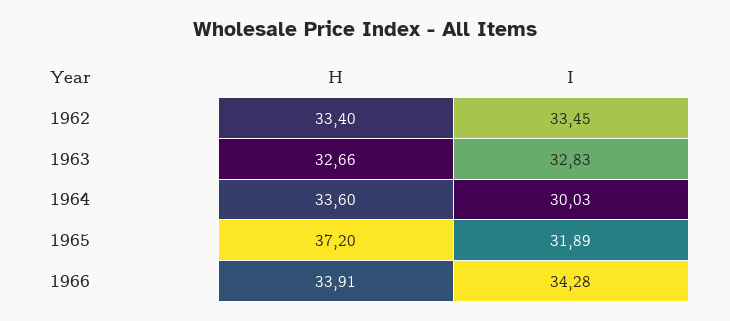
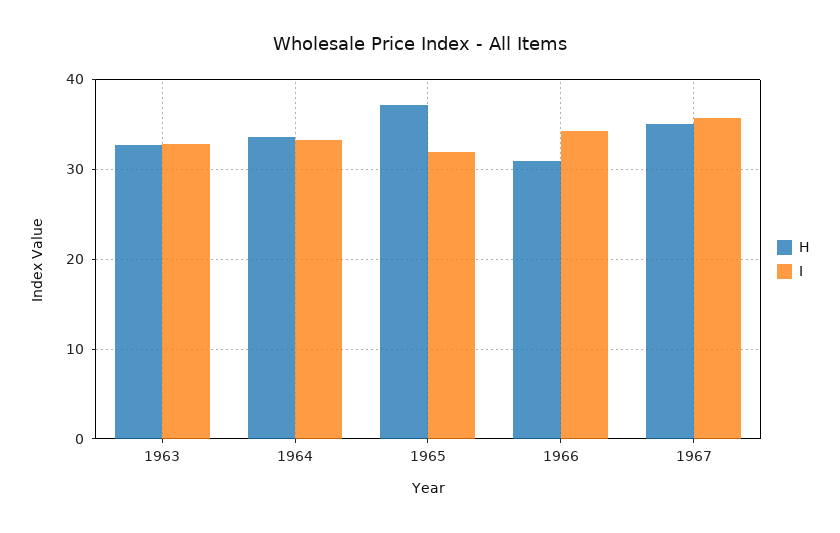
H, 1962: 33.4 -> none
I, 1962: 33.45 -> none
I, 1964: 30.03 -> 33
H, 1966: 33.91 -> 31
H, 1967: none -> 35
I, 1967: none -> 36

